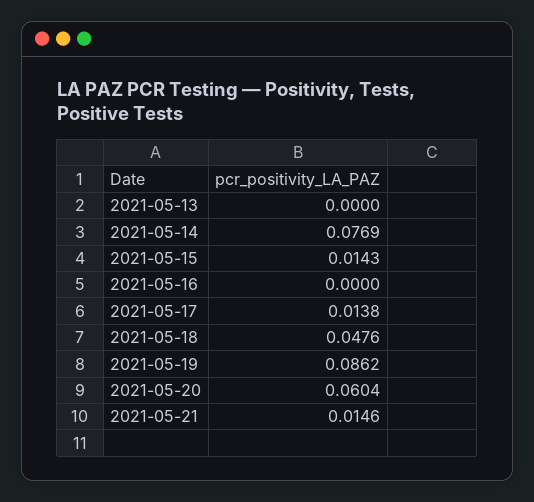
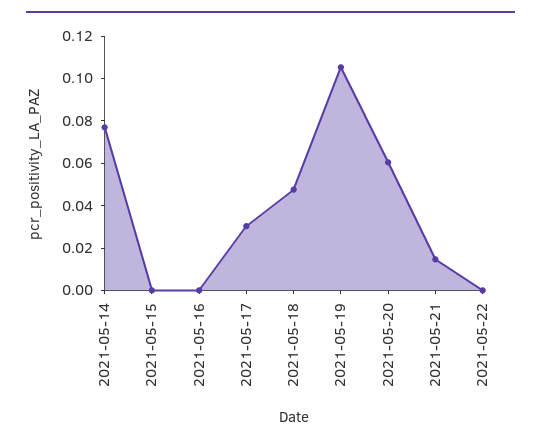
2021-05-13: 0 -> none
2021-05-15: 0.0143 -> 0
2021-05-17: 0.0138 -> 0.03
2021-05-19: 0.0862 -> 0.105
2021-05-22: none -> 0

